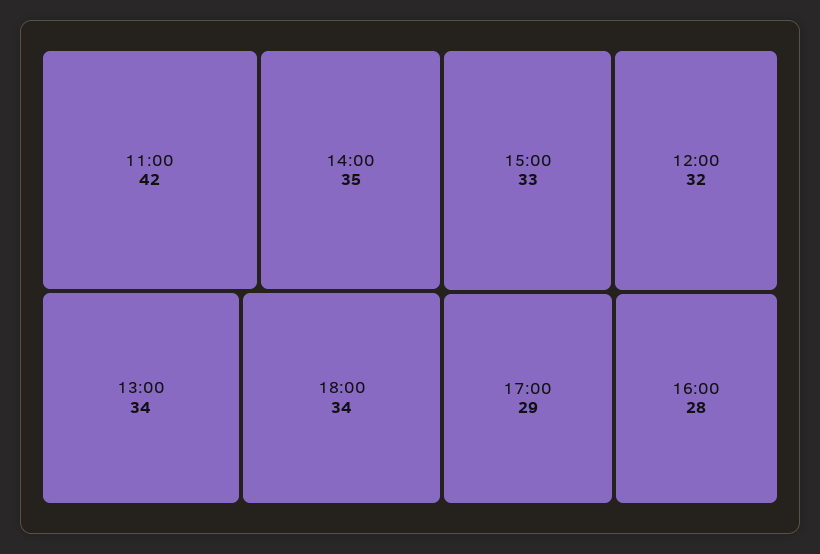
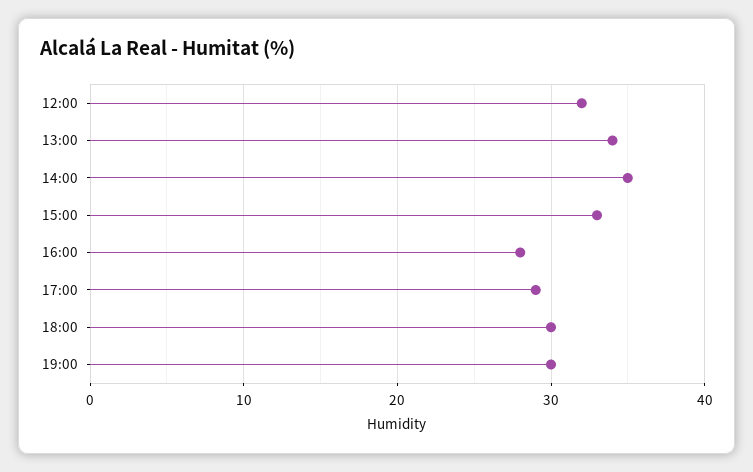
11:00: 42 -> none
18:00: 34 -> 30
19:00: none -> 30

